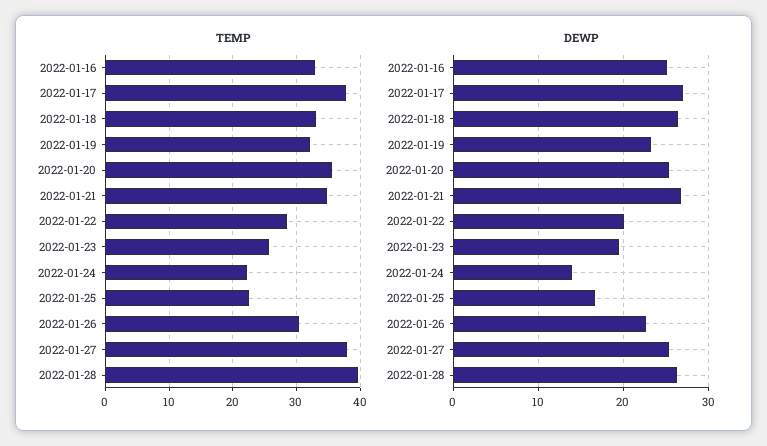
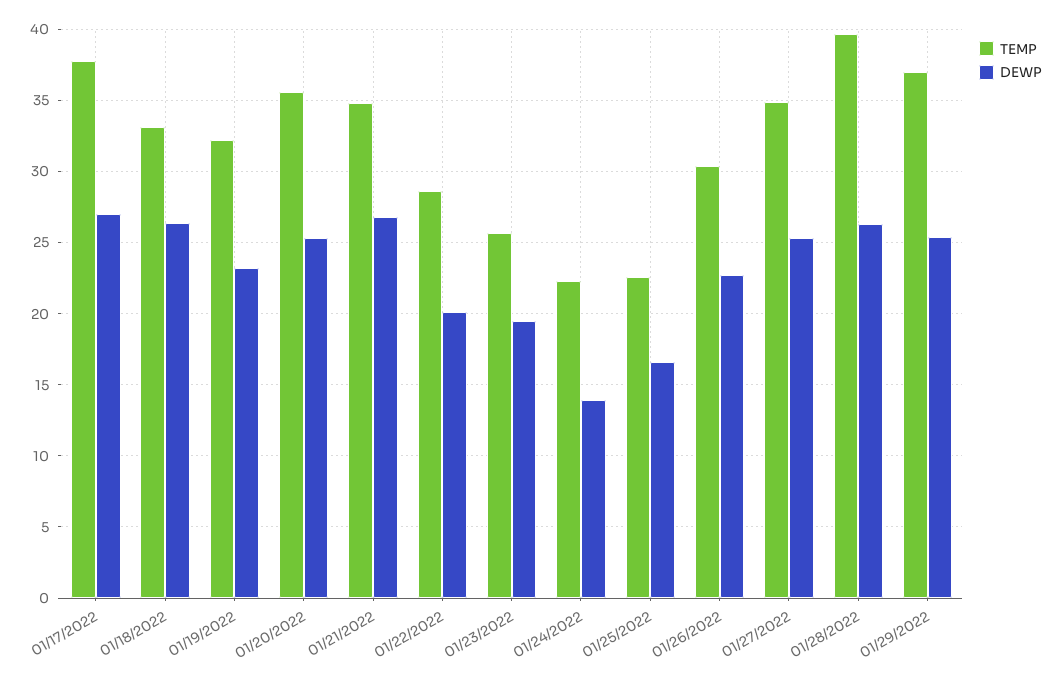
TEMP, 2022-01-16: 33 -> none
TEMP, 2022-01-27: 38 -> 35
DEWP, 2022-01-16: 25 -> none
TEMP, 01/29/2022: none -> 37
DEWP, 01/29/2022: none -> 25.5

